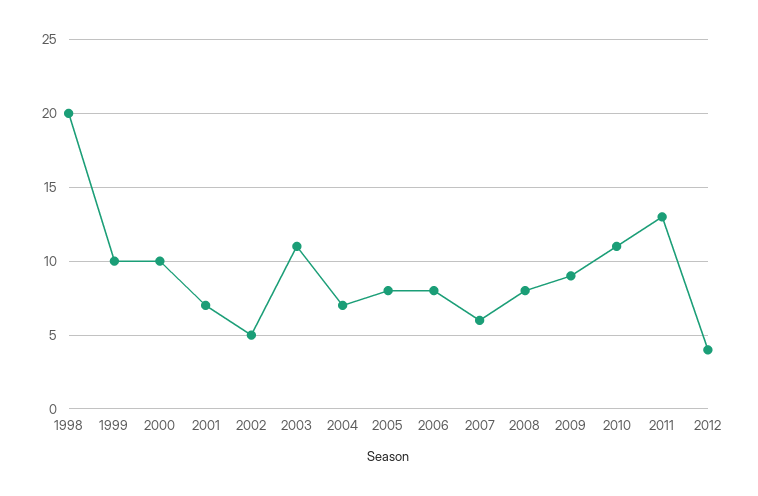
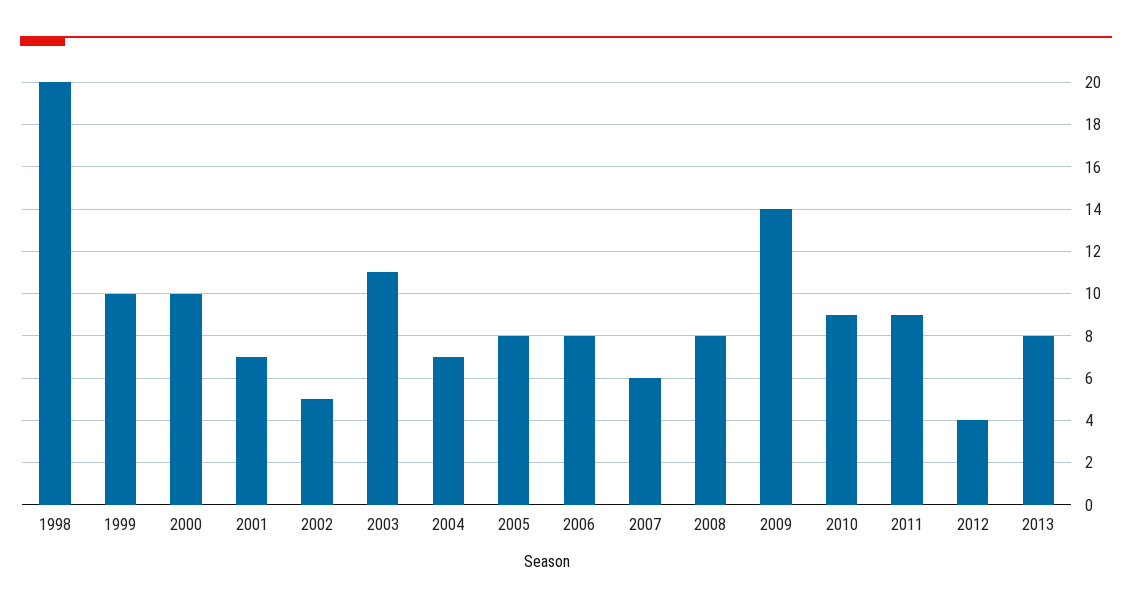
2009: 9 -> 14
2010: 11 -> 9
2011: 13 -> 9
2013: none -> 8

